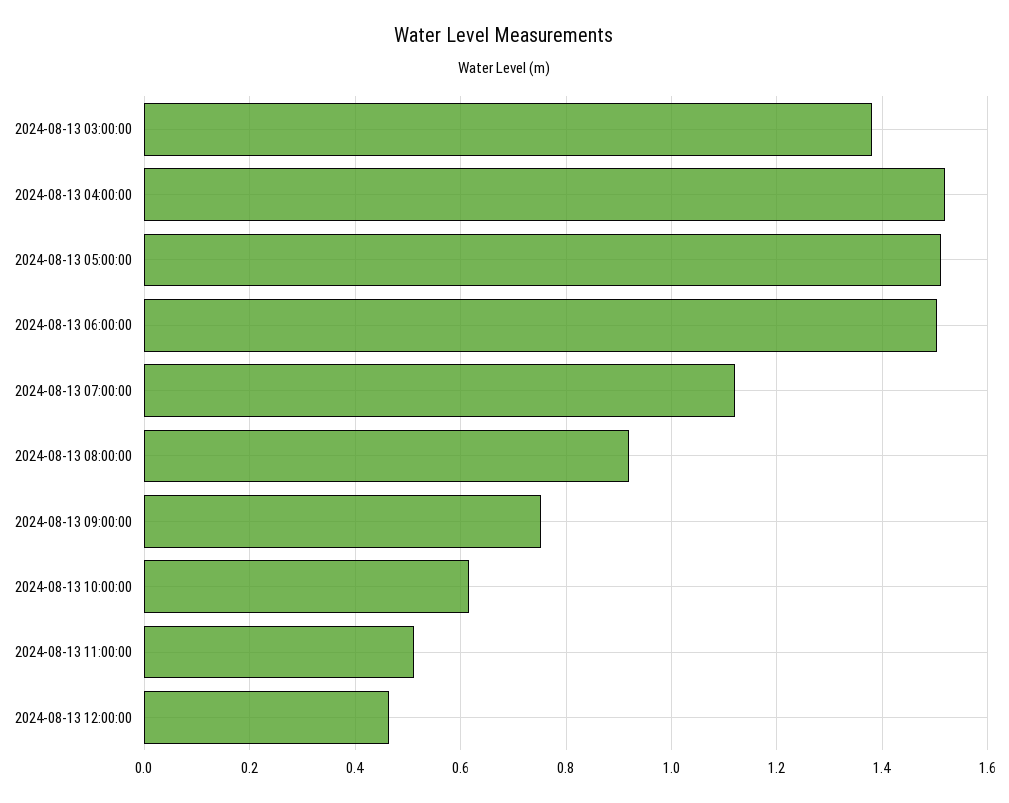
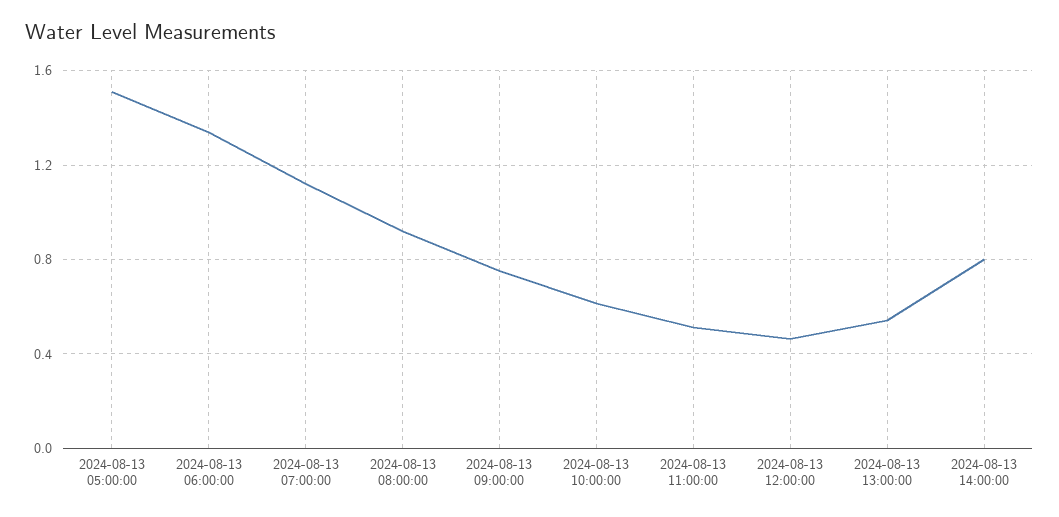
2024-08-13 03:00:00: 1.38 -> none
2024-08-13 04:00:00: 1.52 -> none
2024-08-13 06:00:00: 1.5 -> 1.35
2024-08-13 13:00:00: none -> 0.55
2024-08-13 14:00:00: none -> 0.8

